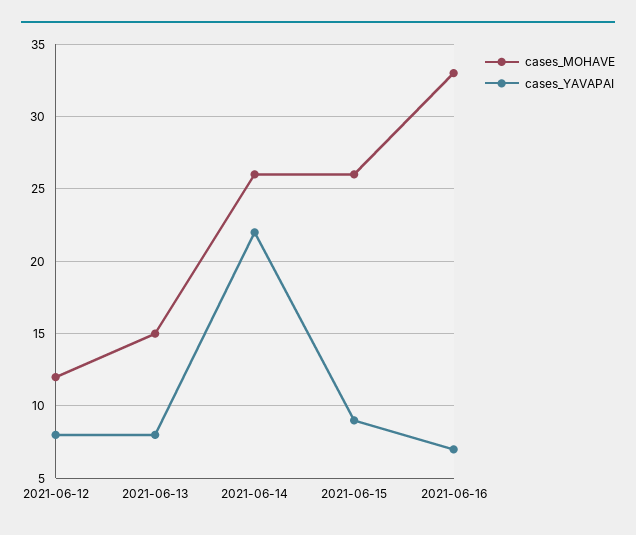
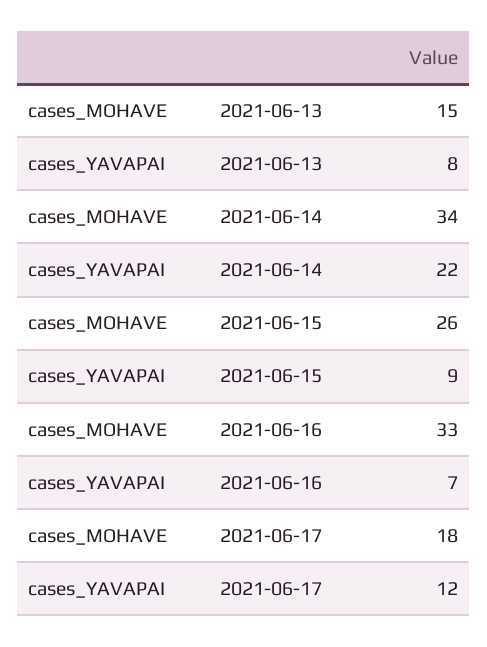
cases_MOHAVE, 2021-06-12: 12 -> none
cases_YAVAPAI, 2021-06-12: 8 -> none
cases_MOHAVE, 2021-06-14: 26 -> 34
cases_MOHAVE, 2021-06-17: none -> 18
cases_YAVAPAI, 2021-06-17: none -> 12

